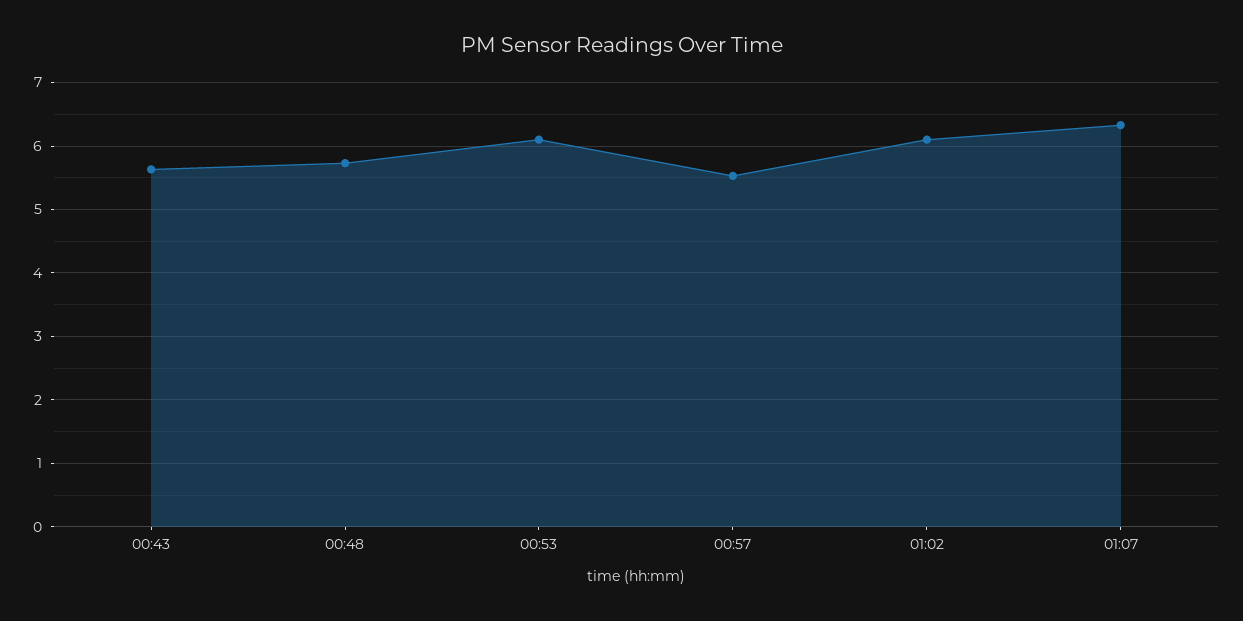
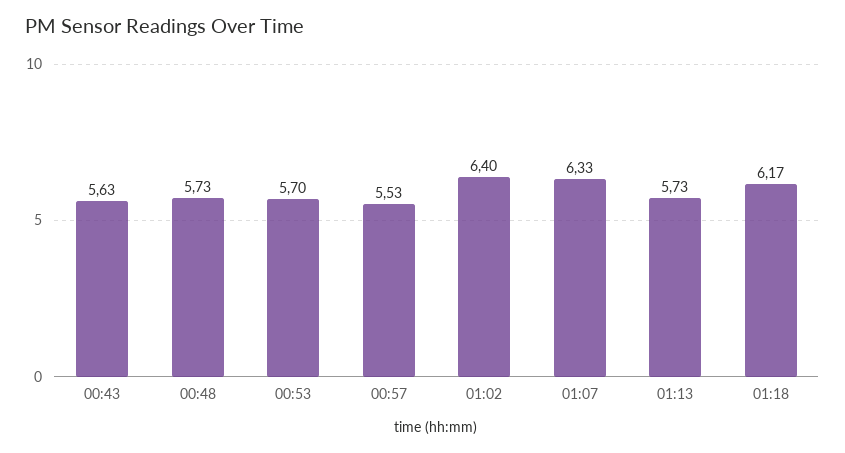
00:53: 6.1 -> 5.7
01:02: 6.1 -> 6.4
01:13: none -> 5.73
01:18: none -> 6.17

